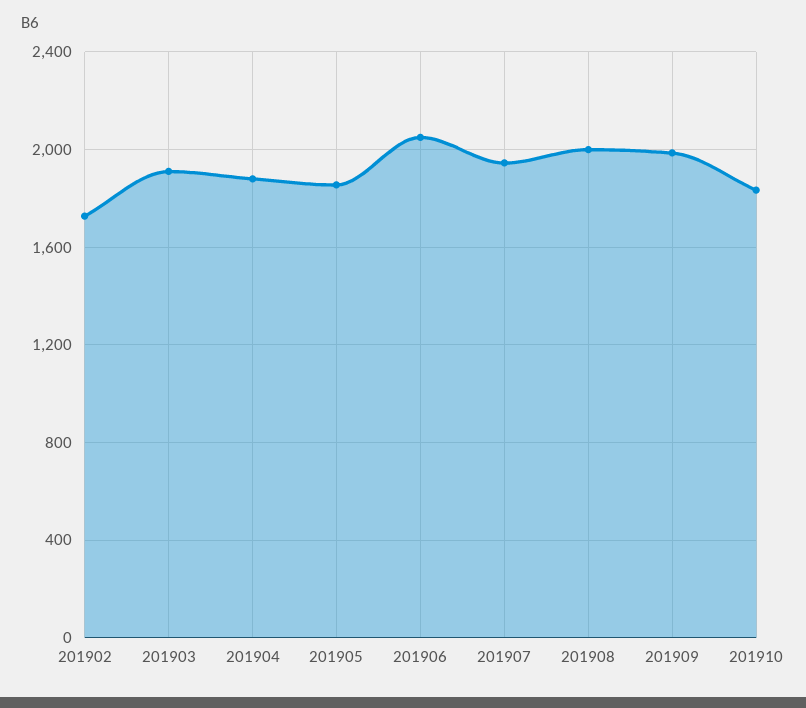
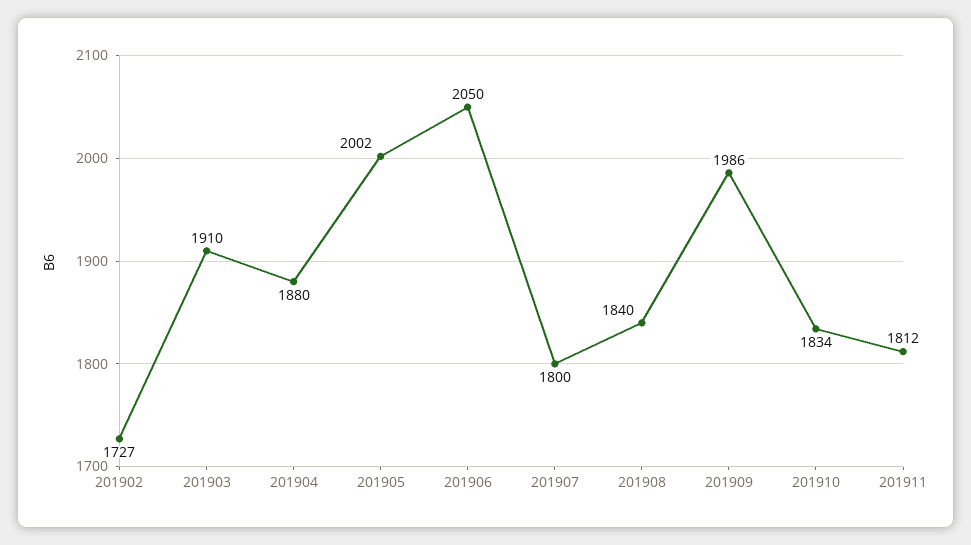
201905: 1850 -> 2002
201907: 1950 -> 1800
201908: 2000 -> 1840
201911: none -> 1812

